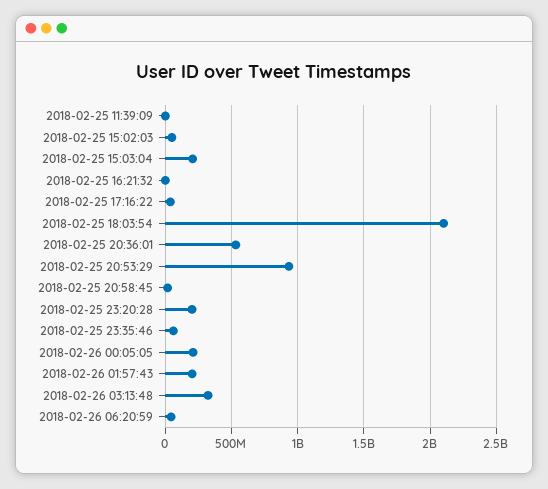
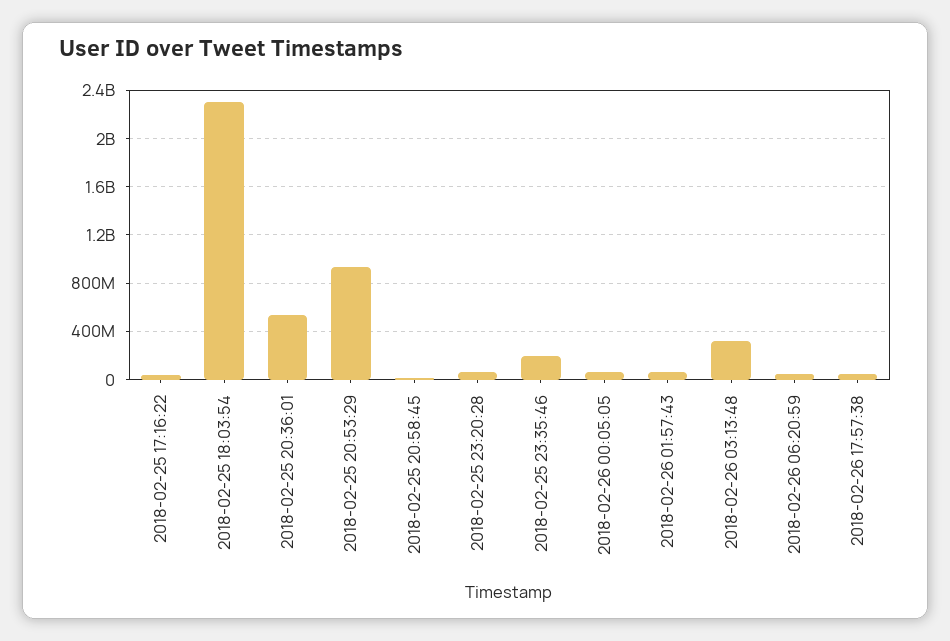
2018-02-25 11:39:09: 0 -> none
2018-02-25 15:02:03: 50000000 -> none
2018-02-25 15:03:04: 200000000 -> none
2018-02-25 16:21:32: 0 -> none
2018-02-25 18:03:54: 2100000000 -> 2300000000
2018-02-25 23:20:28: 200000000 -> 50000000
2018-02-25 23:35:46: 50000000 -> 200000000
2018-02-26 00:05:05: 200000000 -> 50000000
2018-02-26 01:57:43: 200000000 -> 50000000
2018-02-26 17:57:38: none -> 50000000

